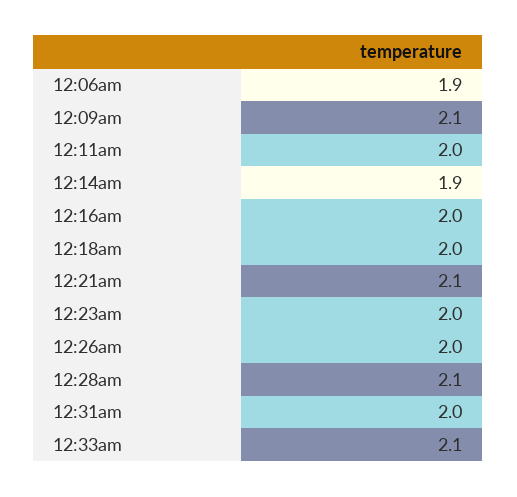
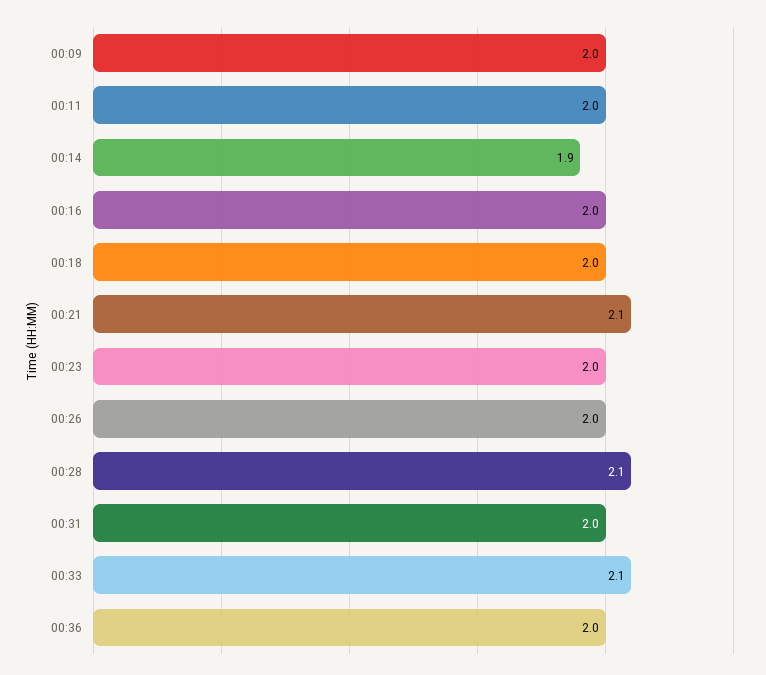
12:06am: 1.9 -> none
12:09am: 2.1 -> 2
00:36: none -> 2

